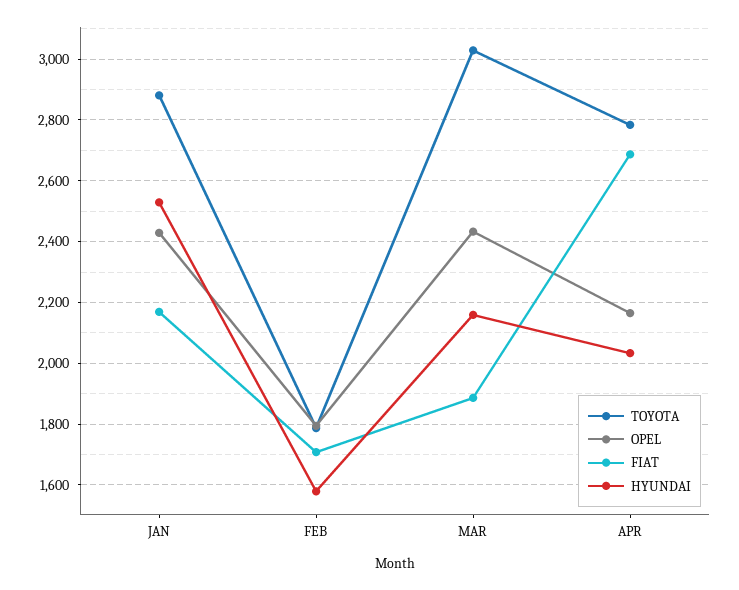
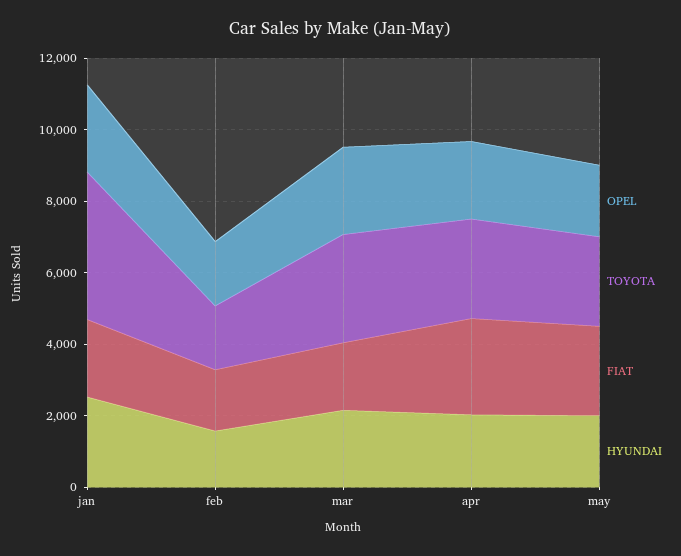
TOYOTA, JAN: 2880 -> 4000
OPEL, may: none -> 2000
TOYOTA, may: none -> 2500
FIAT, may: none -> 2500
HYUNDAI, may: none -> 2000

